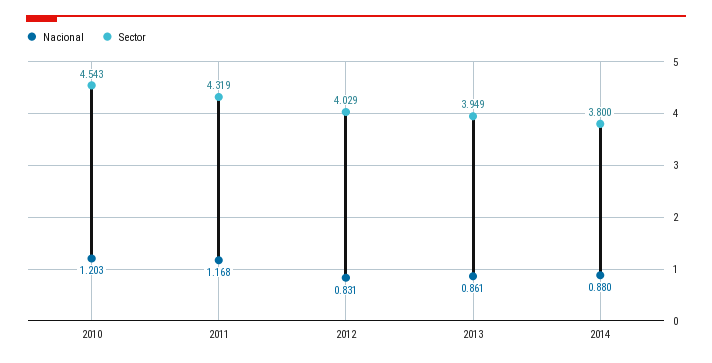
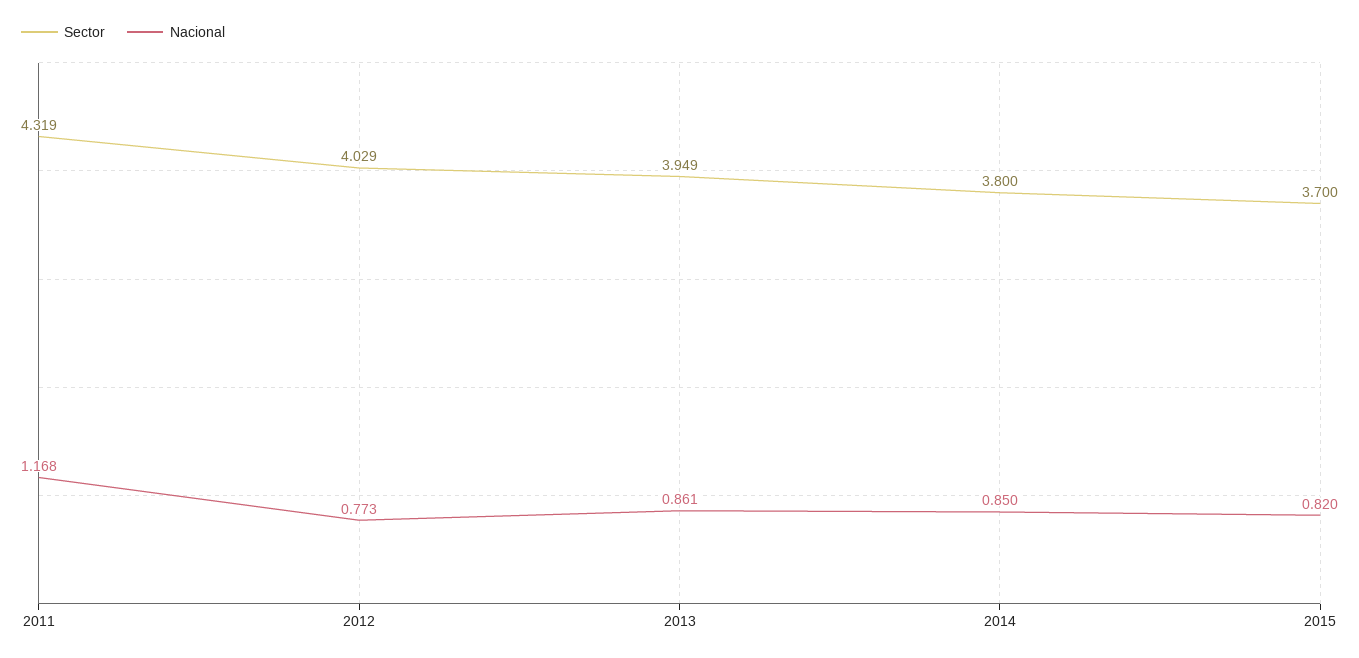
Nacional, 2010: 1.203 -> none
Sector, 2010: 4.543 -> none
Nacional, 2012: 0.831 -> 0.773
Nacional, 2014: 0.88 -> 0.85
Sector, 2015: none -> 3.7
Nacional, 2015: none -> 0.82

